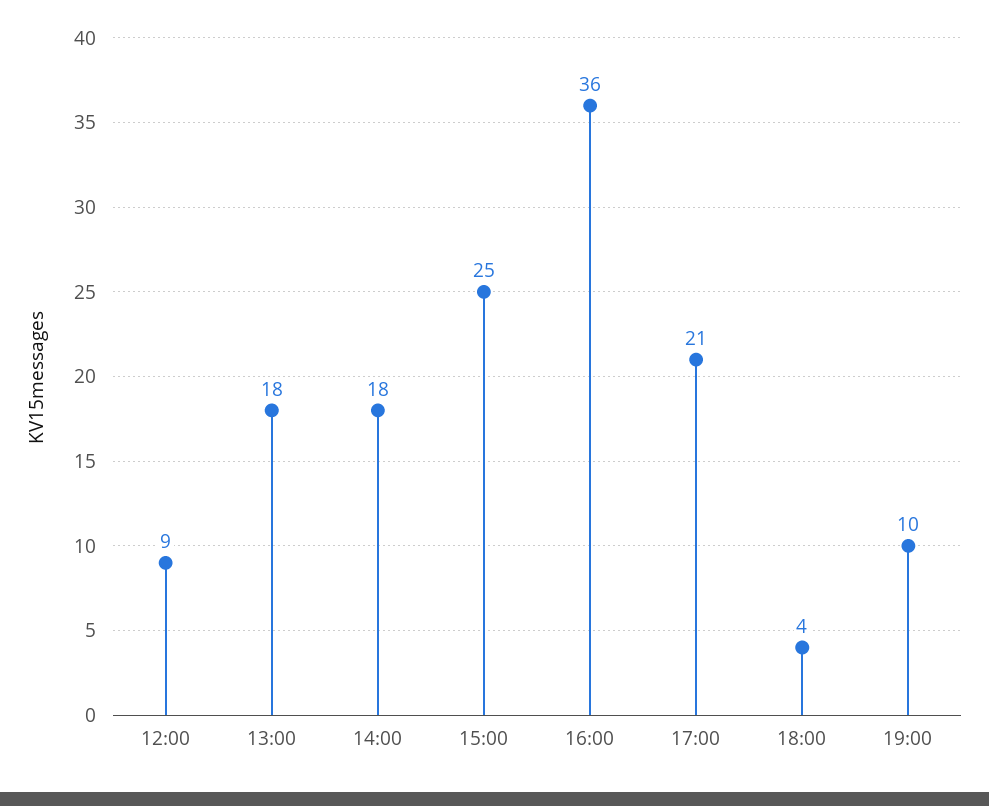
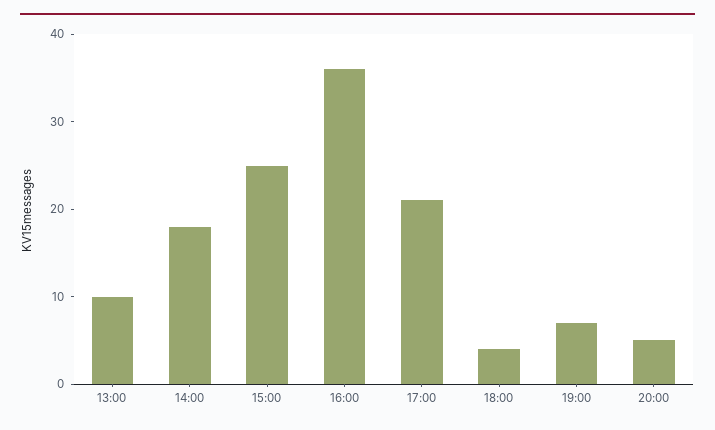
12:00: 9 -> none
13:00: 18 -> 10
19:00: 10 -> 7
20:00: none -> 5

